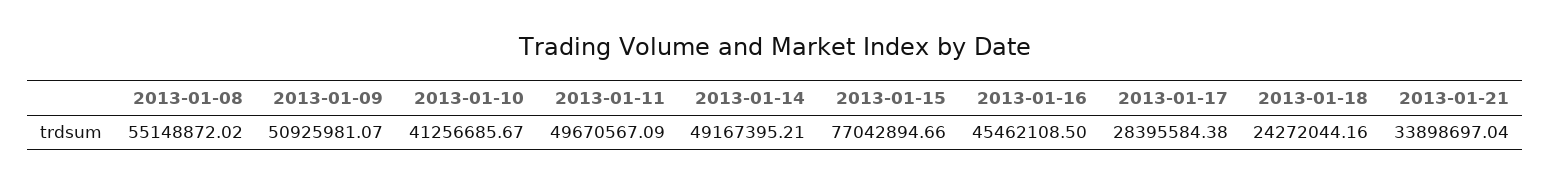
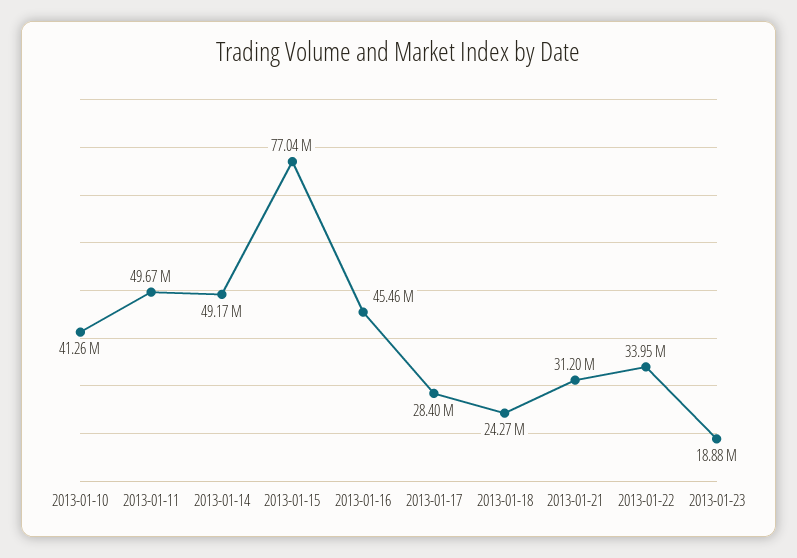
2013-01-08: 55148872.02 -> none
2013-01-09: 50925981.07 -> none
2013-01-21: 33898697.04 -> 31200000
2013-01-22: none -> 33950000
2013-01-23: none -> 18880000

